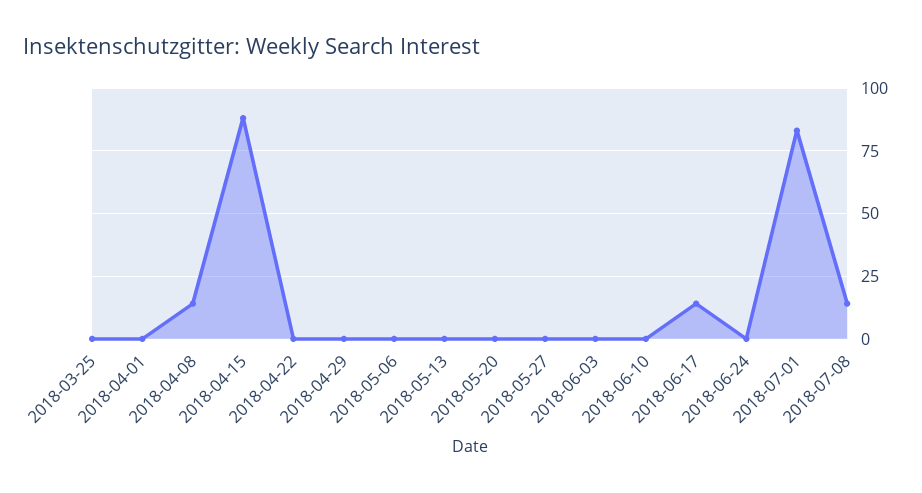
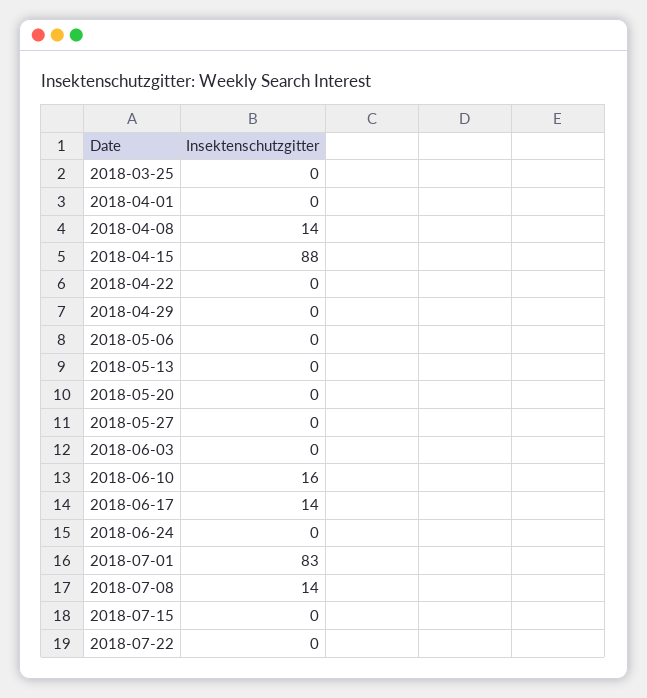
2018-06-10: 0 -> 16
2018-07-15: none -> 0
2018-07-22: none -> 0

